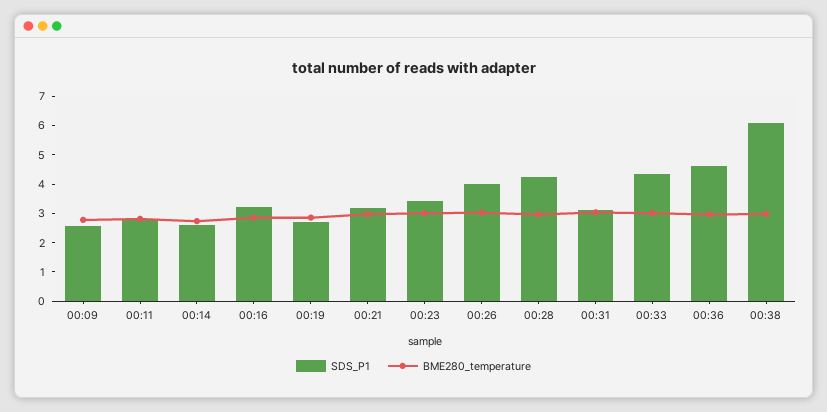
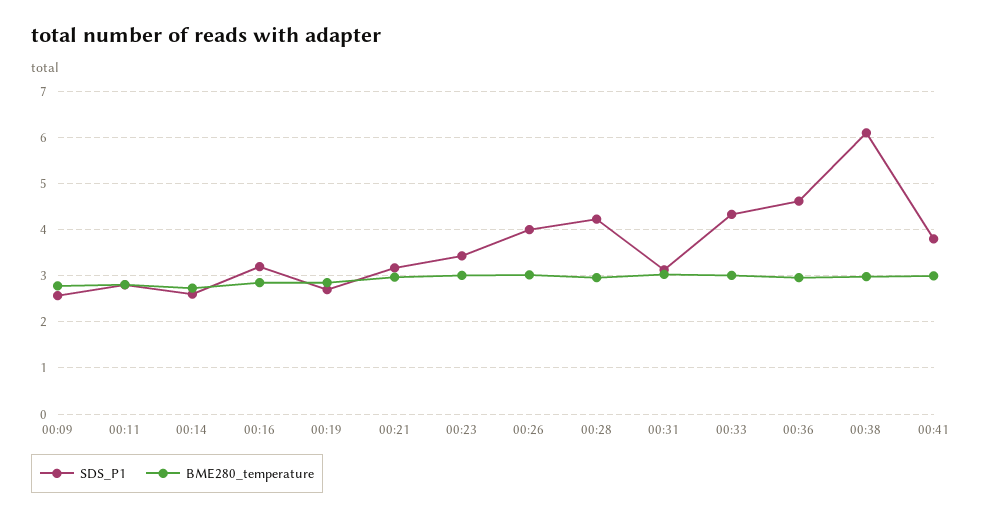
SDS_P1, 00:41: none -> 3.8
BME280_temperature, 00:41: none -> 3

